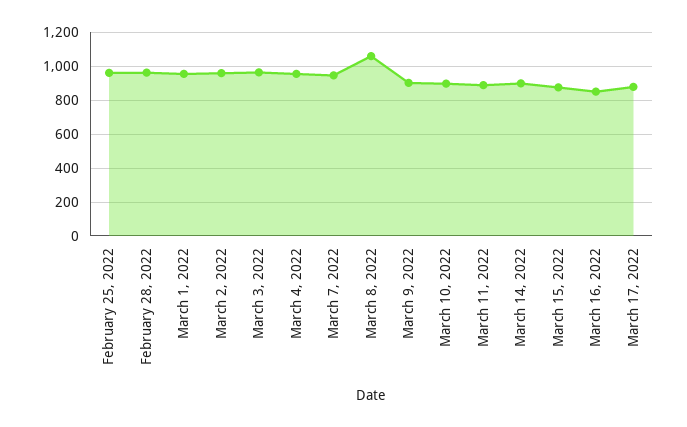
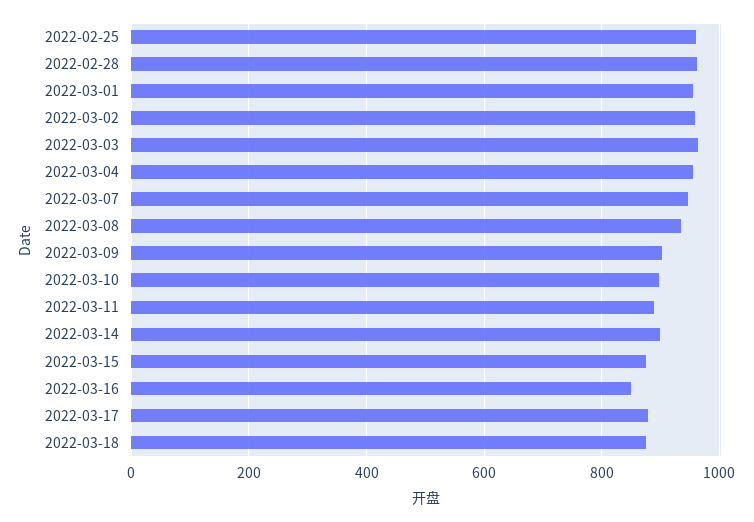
March 8, 2022: 1050 -> 940
2022-03-18: none -> 880

